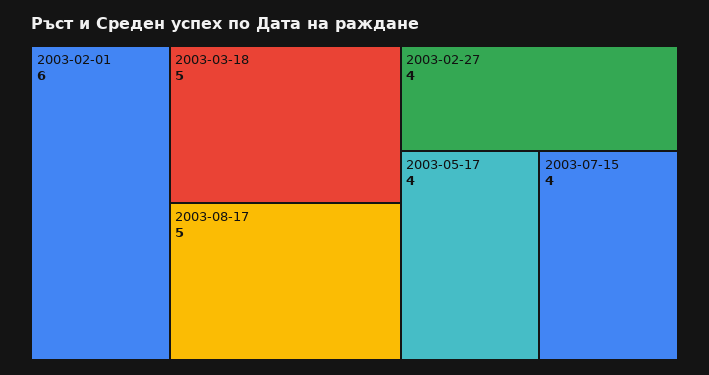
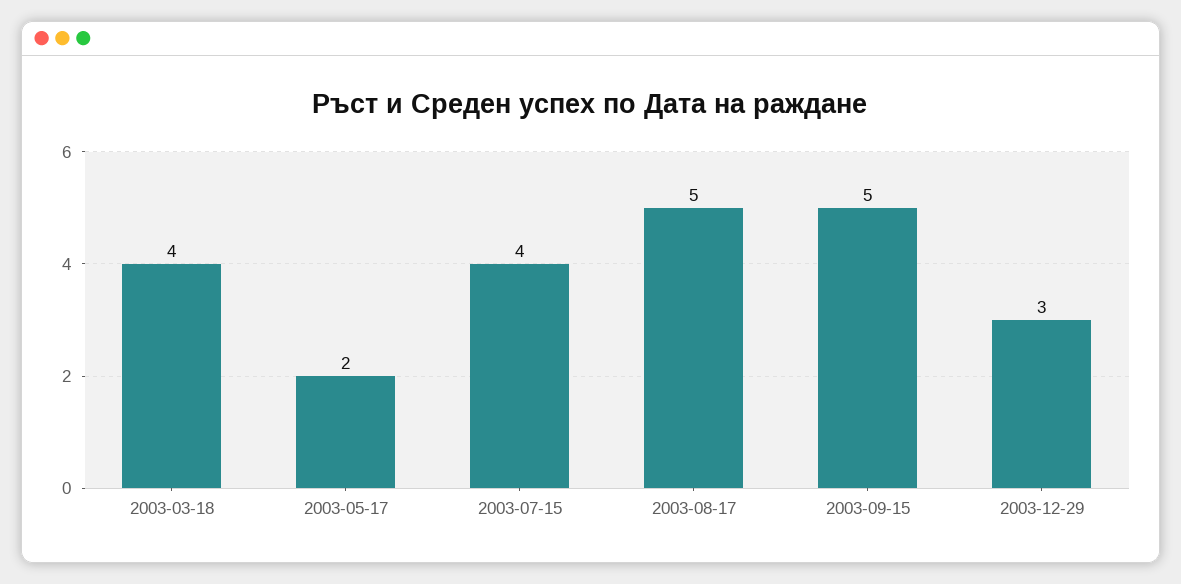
2003-02-01: 6 -> none
2003-03-18: 5 -> 4
2003-02-27: 4 -> none
2003-05-17: 4 -> 2
2003-09-15: none -> 5
2003-12-29: none -> 3

